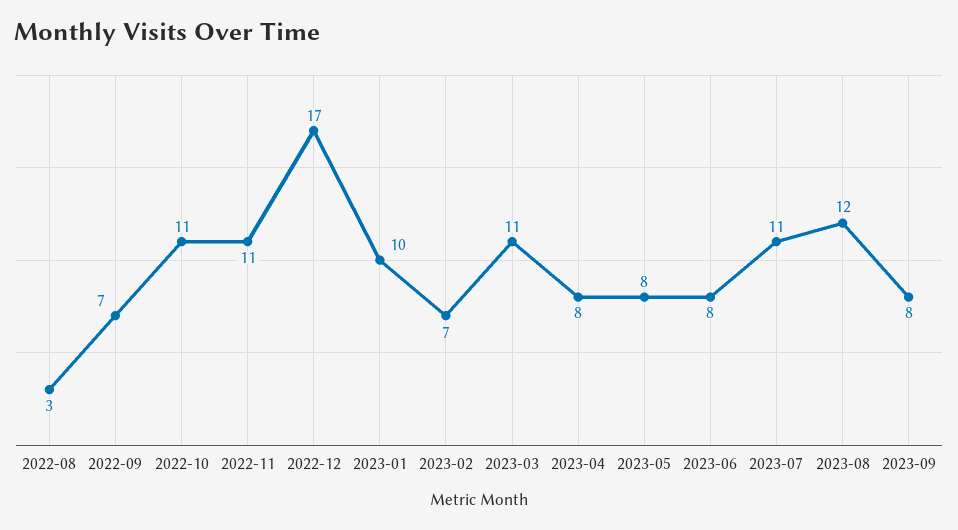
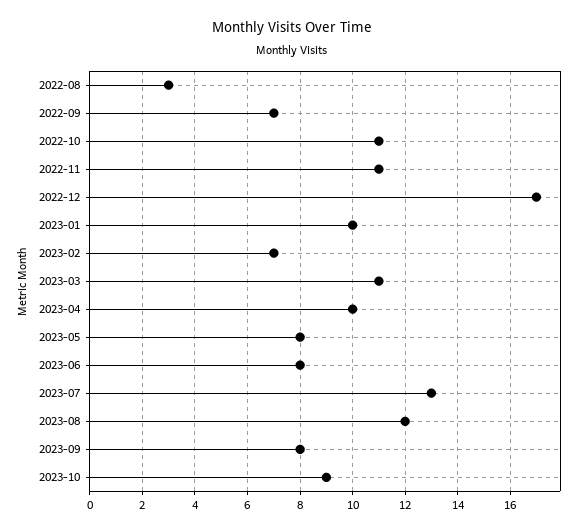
2023-04: 8 -> 10
2023-07: 11 -> 13
2023-10: none -> 9

